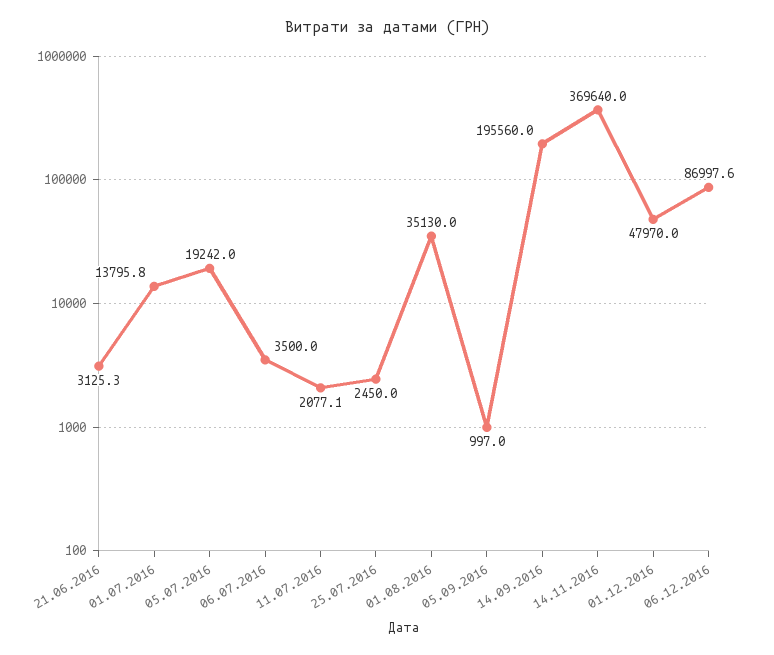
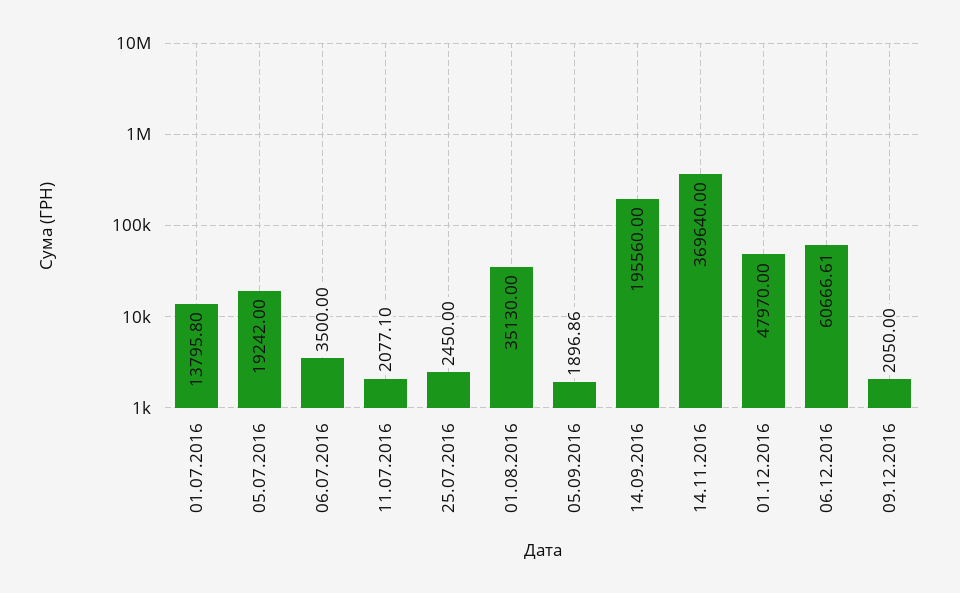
21.06.2016: 3125.3 -> none
05.09.2016: 997 -> 1896.86
06.12.2016: 86997.6 -> 60666.61
09.12.2016: none -> 2050

